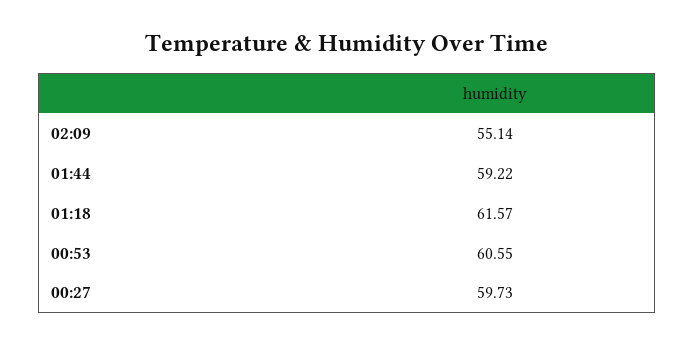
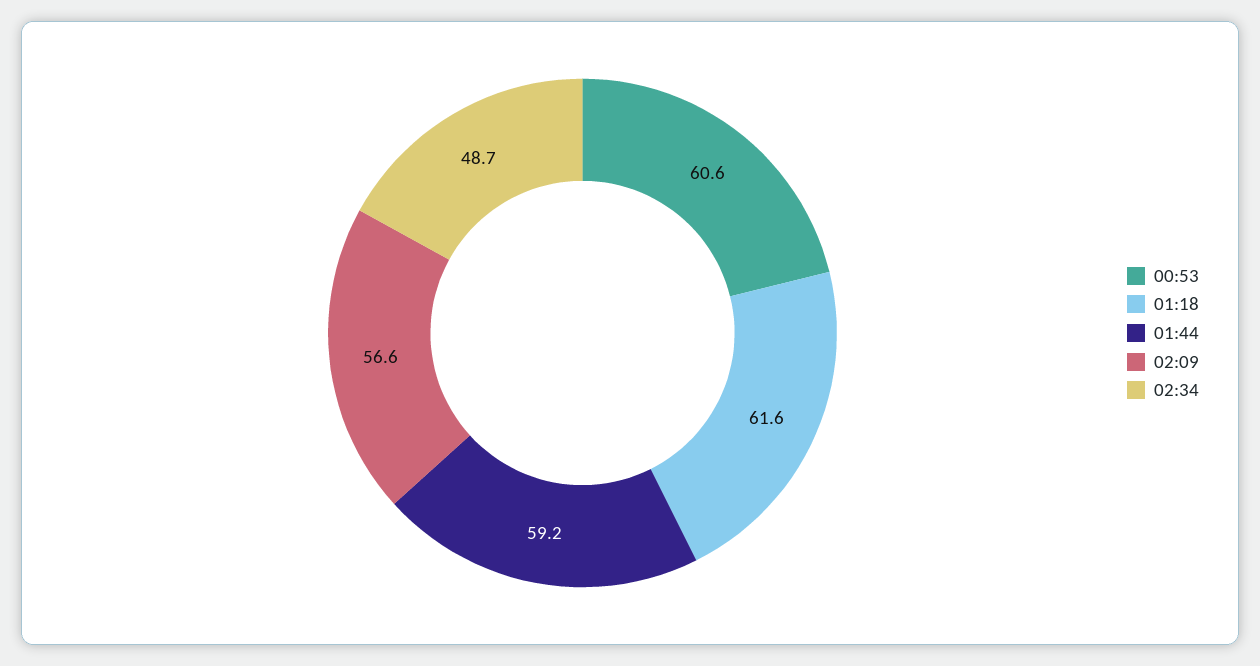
02:09: 55.14 -> 56.6
00:27: 59.73 -> none
02:34: none -> 48.7

